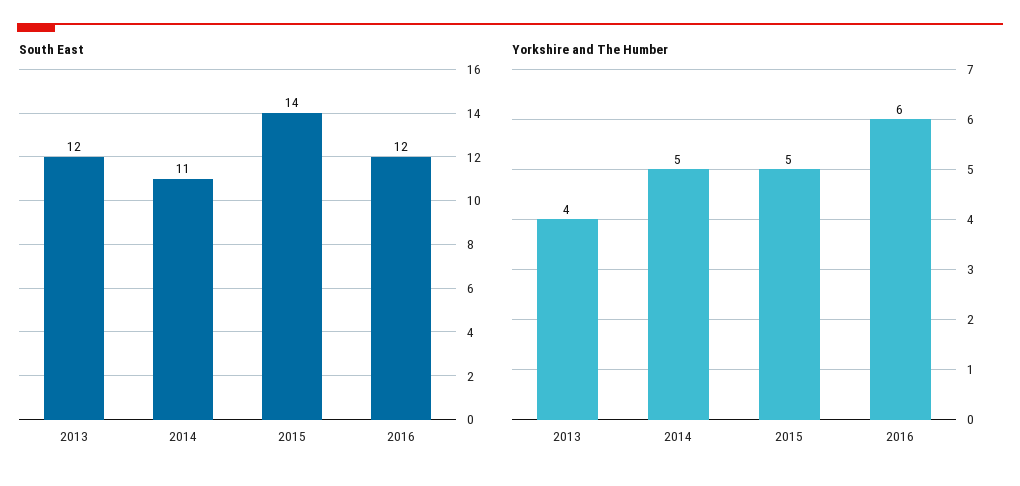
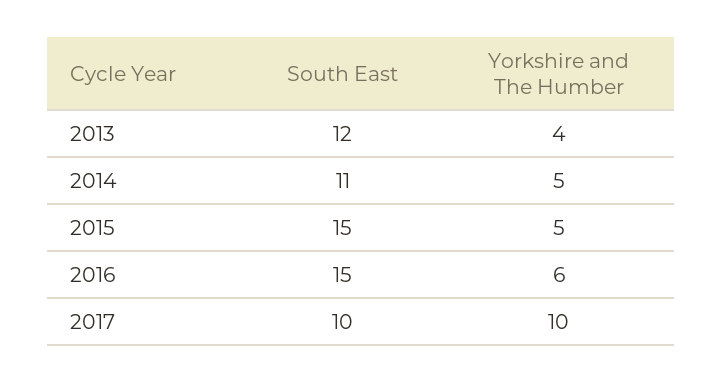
South East, 2015: 14 -> 15
South East, 2016: 12 -> 15
South East, 2017: none -> 10
Yorkshire and The Humber, 2017: none -> 10

